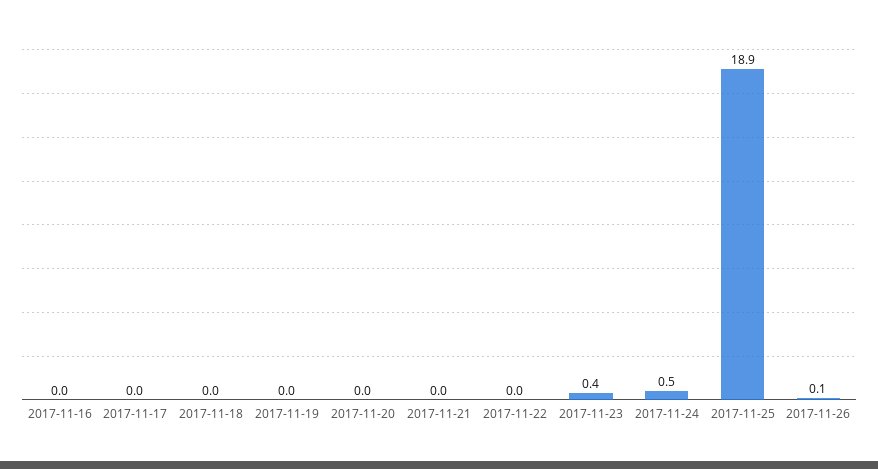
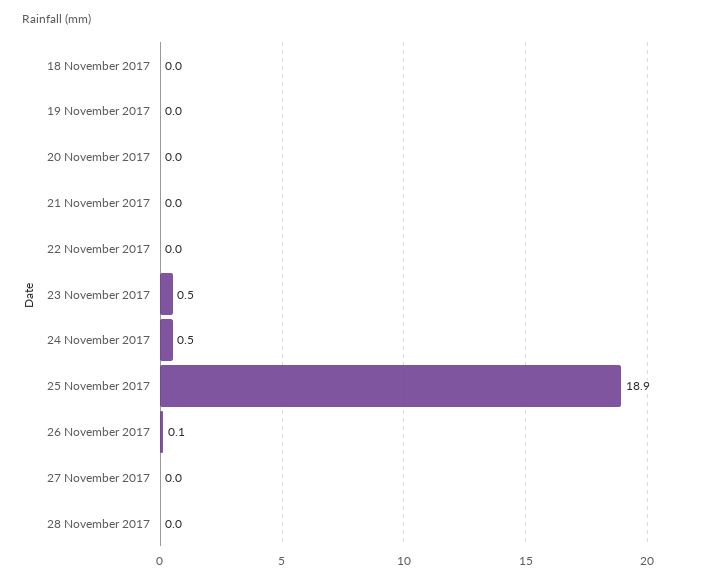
2017-11-16: 0 -> none
2017-11-17: 0 -> none
2017-11-23: 0.4 -> 0.5
27 November 2017: none -> 0
28 November 2017: none -> 0

